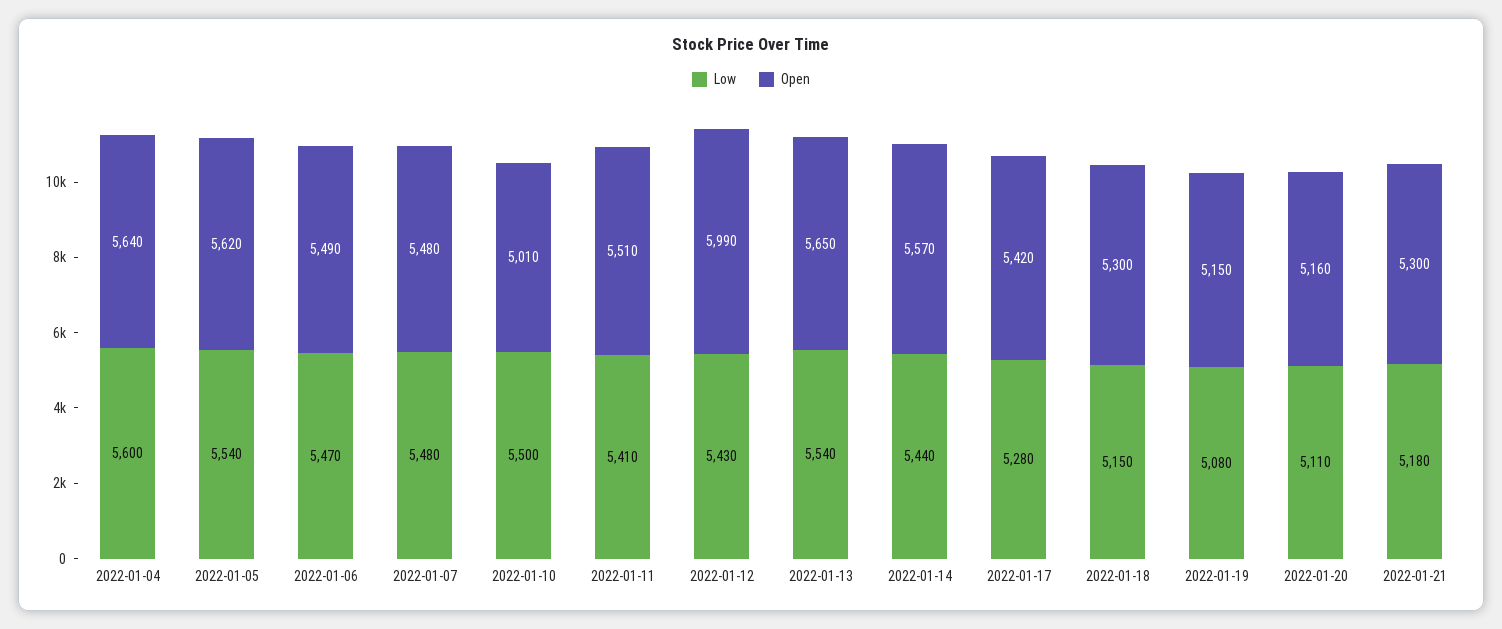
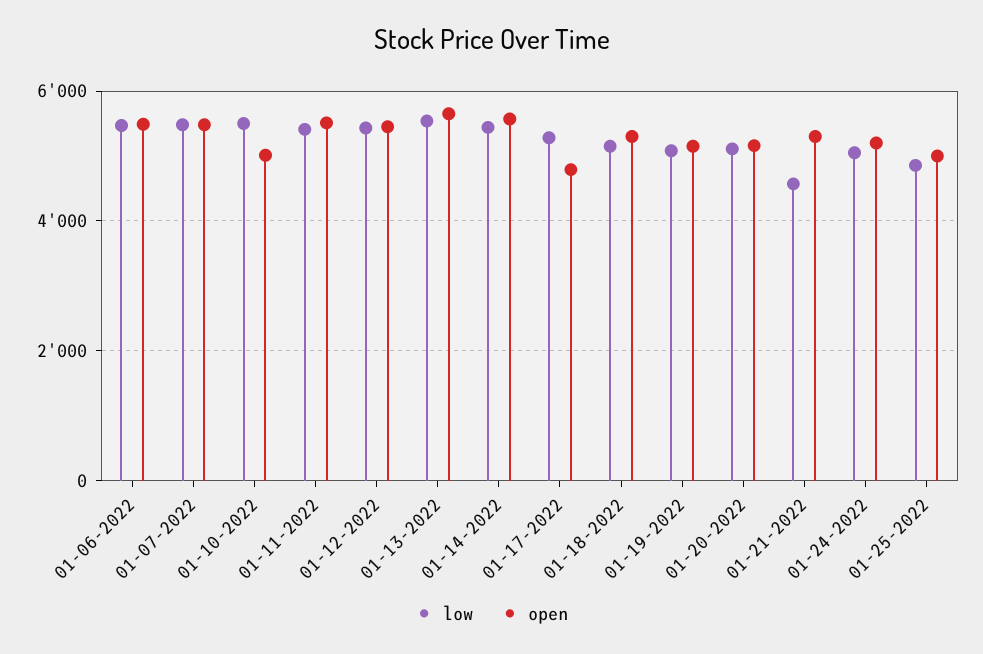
Low, 2022-01-04: 5600 -> none
Open, 2022-01-04: 5640 -> none
Low, 2022-01-05: 5540 -> none
Open, 2022-01-05: 5620 -> none
Open, 2022-01-12: 5990 -> 5400
Open, 2022-01-17: 5420 -> 4800
Low, 2022-01-21: 5180 -> 4600
Low, 01-24-2022: none -> 5000
Open, 01-24-2022: none -> 5200
Low, 01-25-2022: none -> 4800
Open, 01-25-2022: none -> 5000

